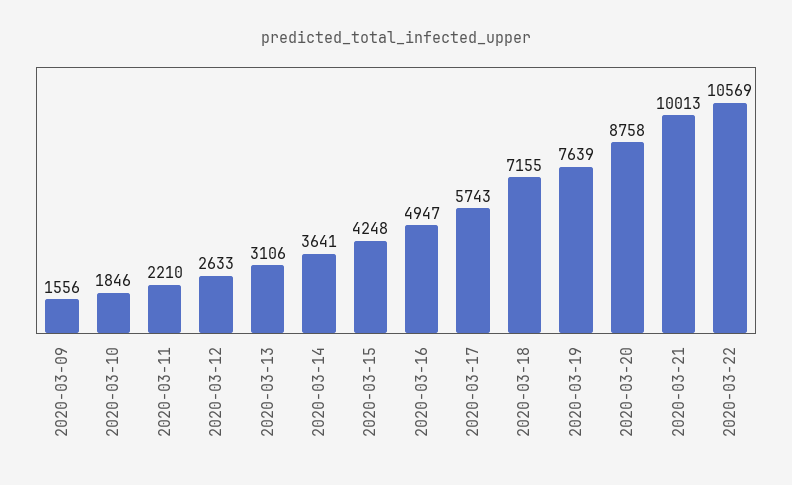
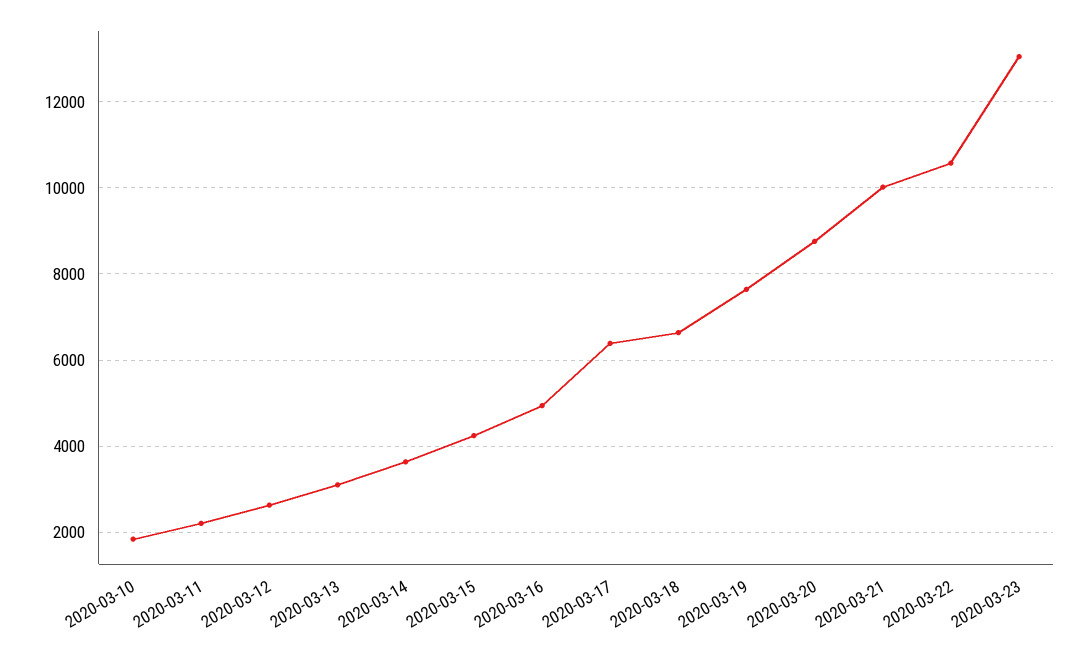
2020-03-09: 1556 -> none
2020-03-17: 5743 -> 6400
2020-03-18: 7155 -> 6600
2020-03-23: none -> 13000

